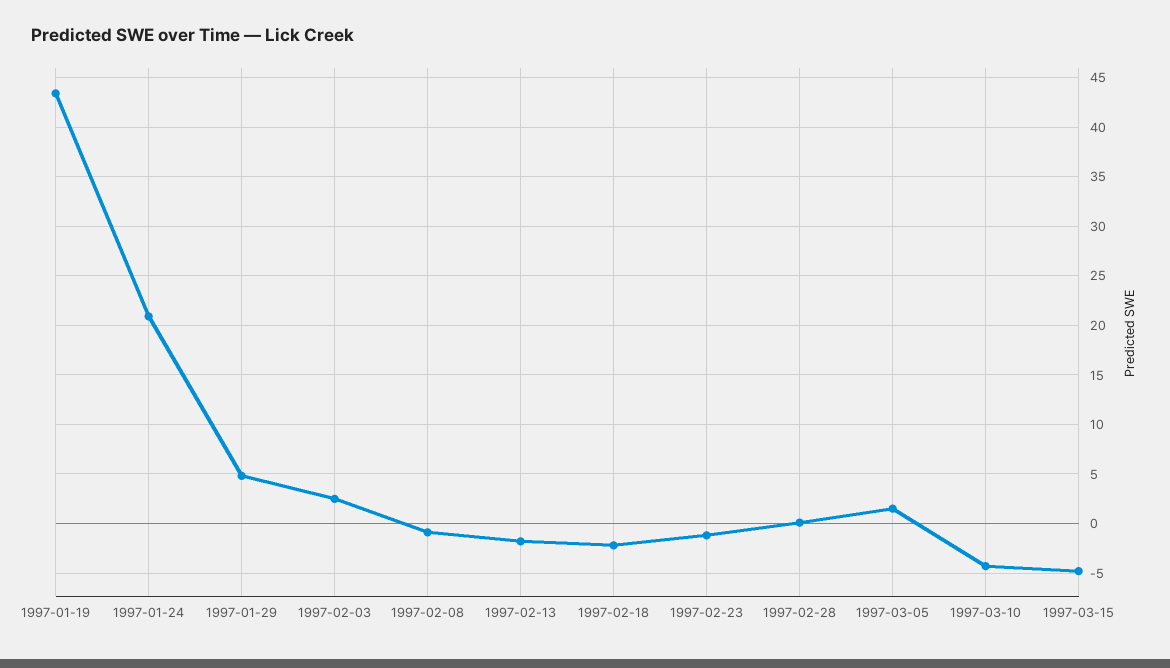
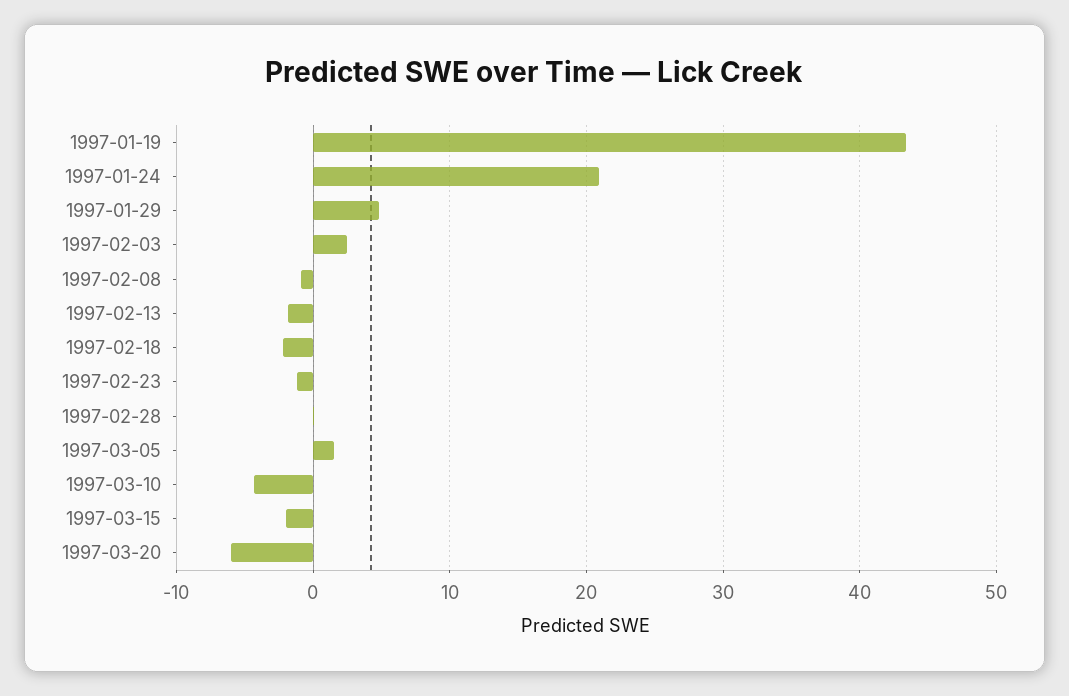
1997-03-15: -5 -> -2
1997-03-20: none -> -6

